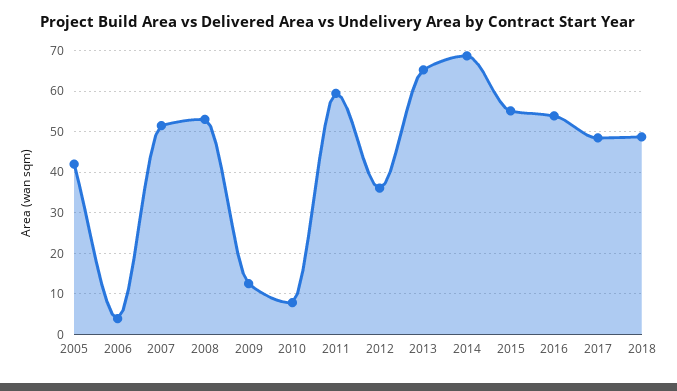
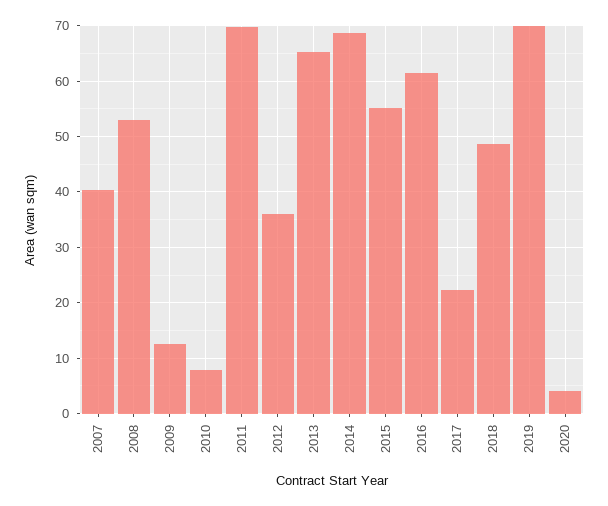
2005: 42 -> none
2006: 4 -> none
2007: 52 -> 40
2011: 60 -> 70
2016: 54 -> 62
2017: 48 -> 22
2019: none -> 70
2020: none -> 4

